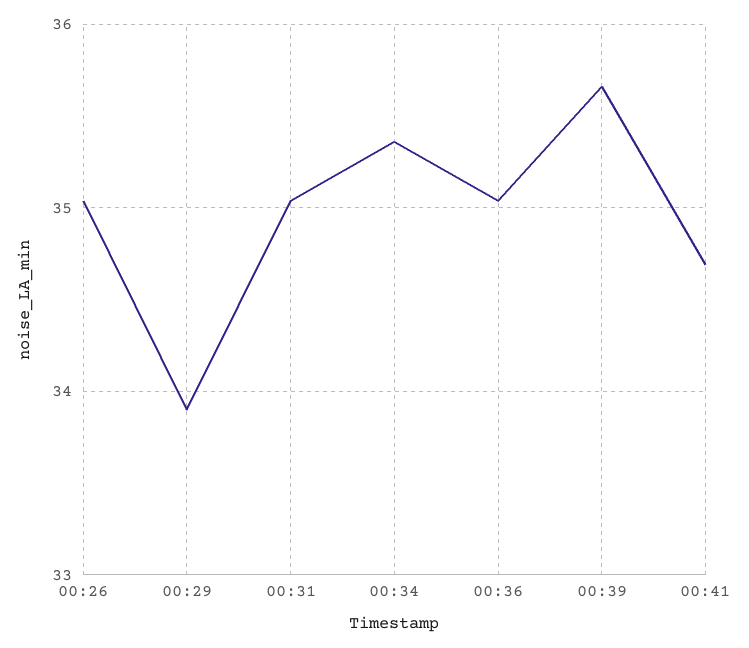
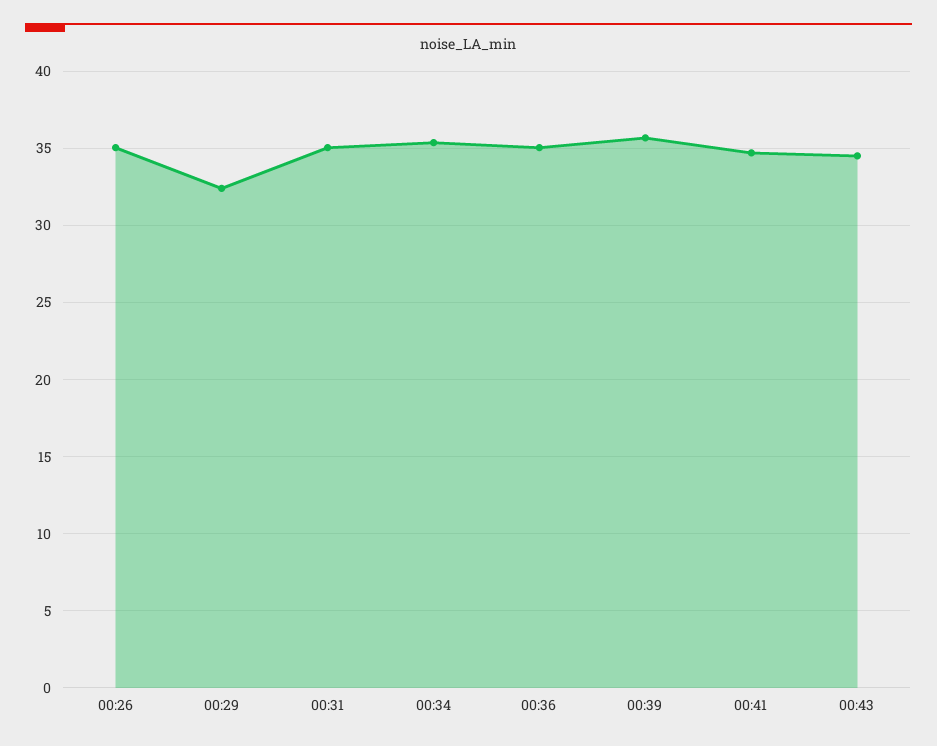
00:29: 33.9 -> 32.5
00:43: none -> 34.5

